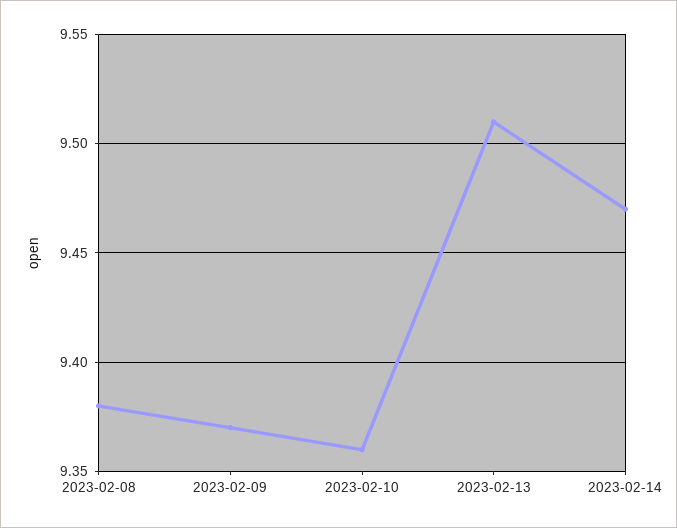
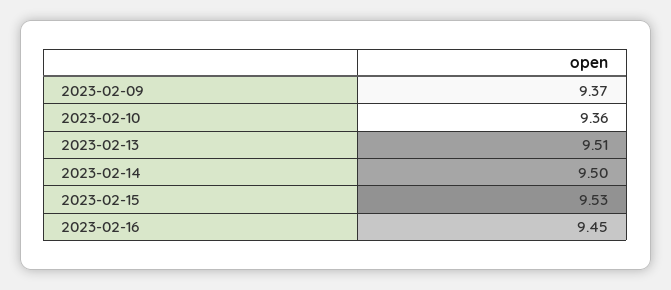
2023-02-08: 9.38 -> none
2023-02-14: 9.47 -> 9.5
2023-02-15: none -> 9.53
2023-02-16: none -> 9.45

